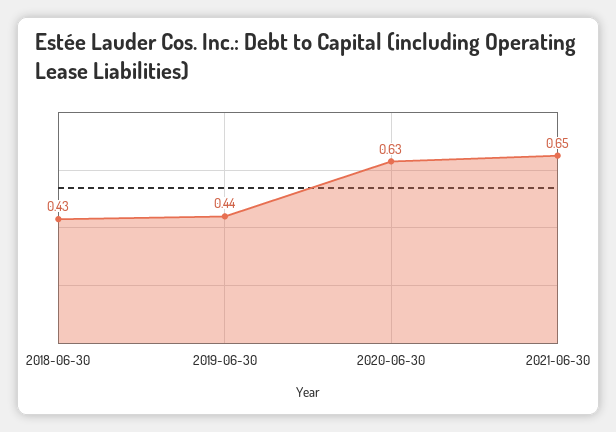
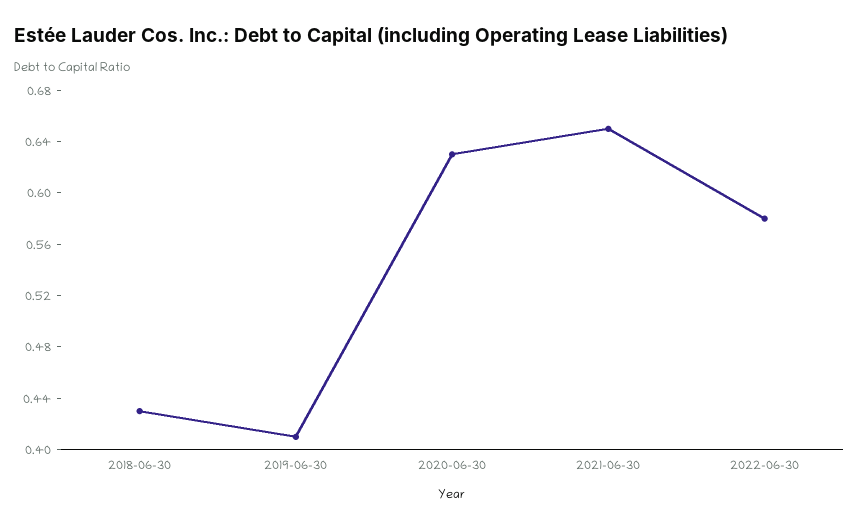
2019-06-30: 0.44 -> 0.41
2022-06-30: none -> 0.58

